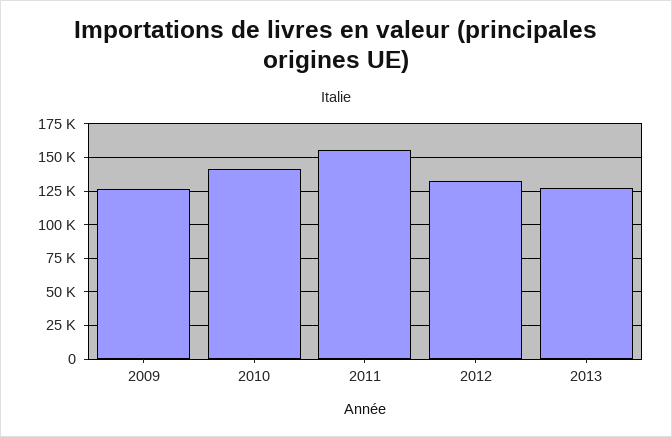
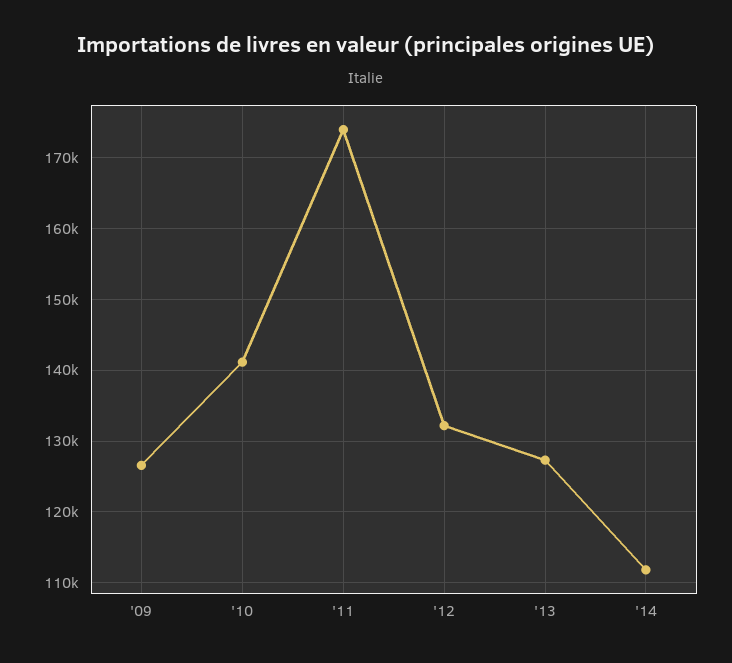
2011: 155000 -> 174000
'14: none -> 112000

